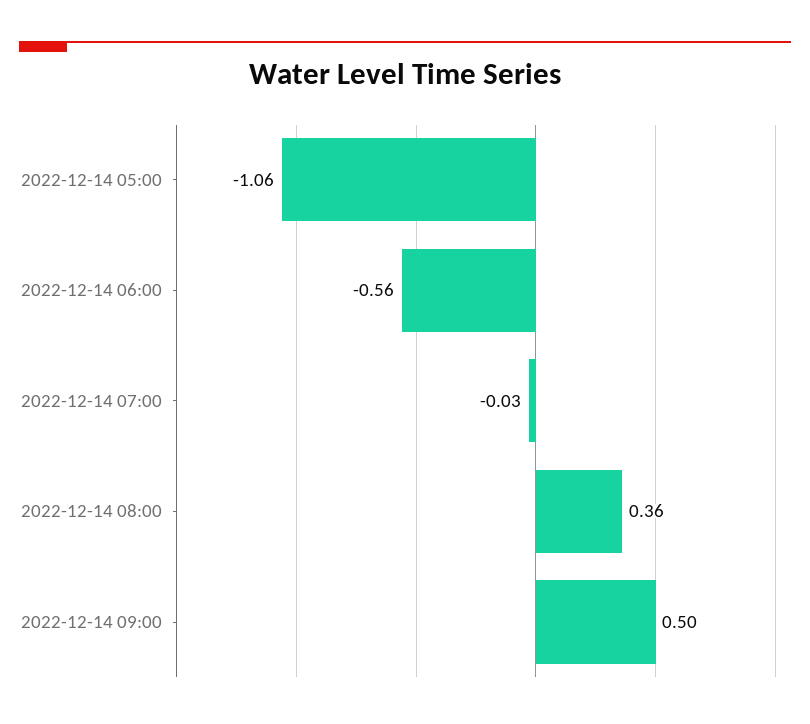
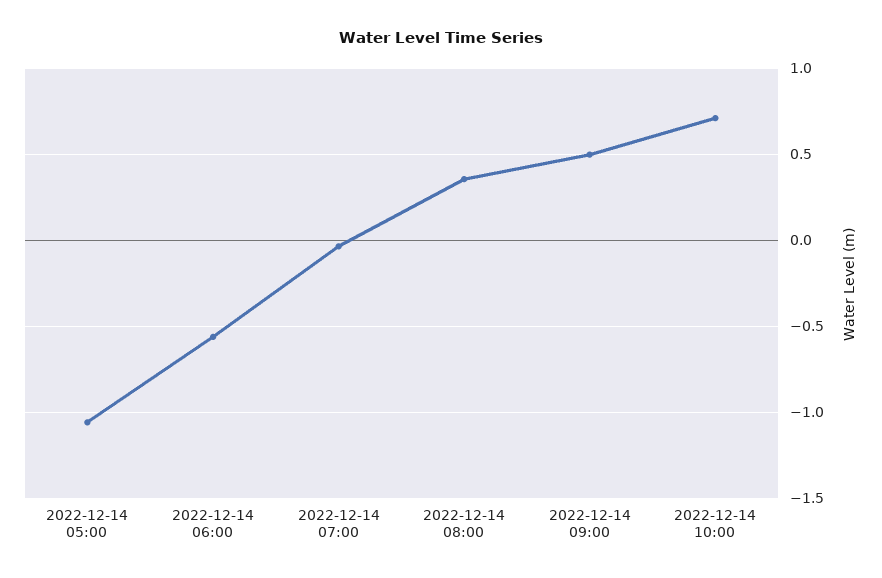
2022-12-14 10:00: none -> 0.7

